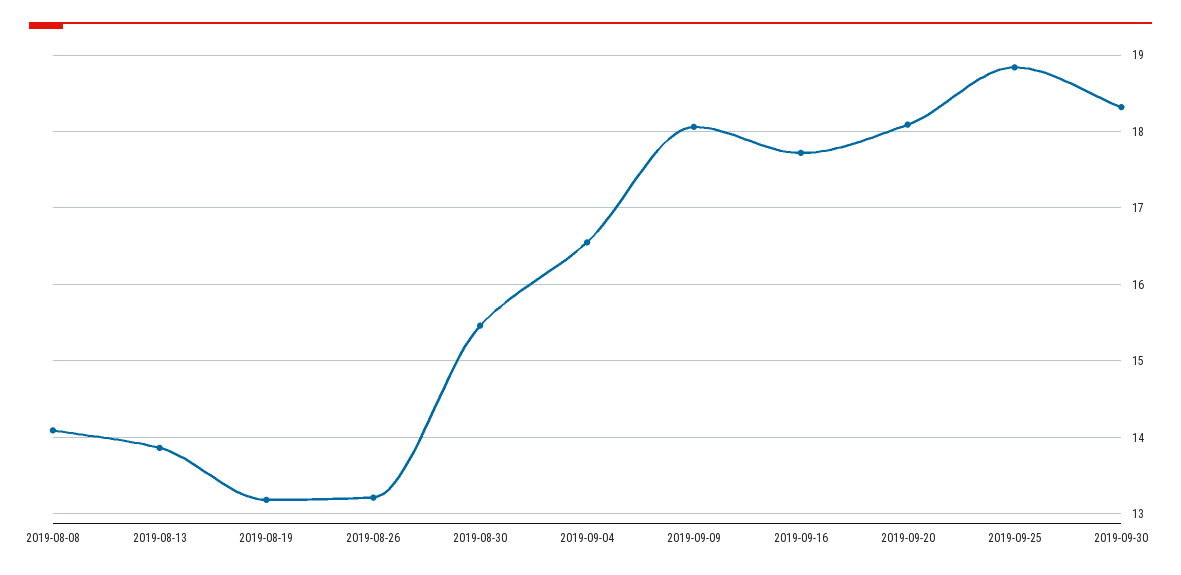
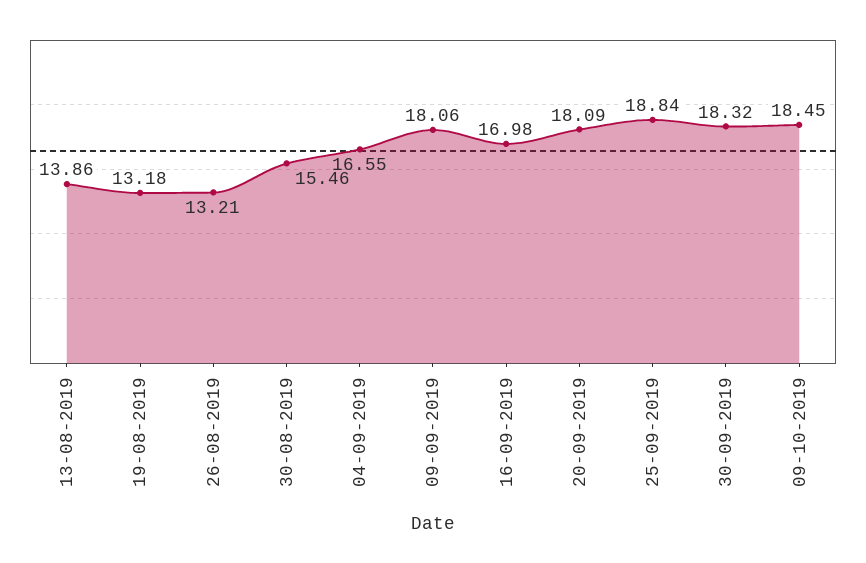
2019-08-08: 14.1 -> none
2019-09-16: 17.7 -> 16.98
09-10-2019: none -> 18.45

